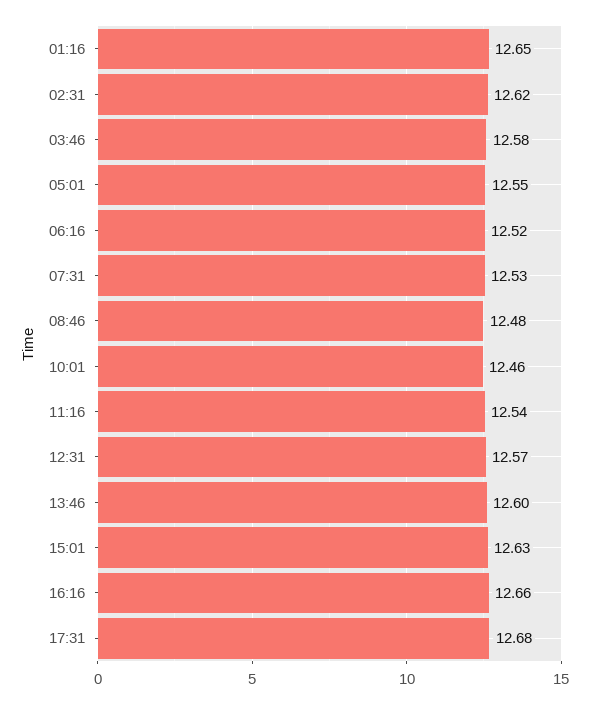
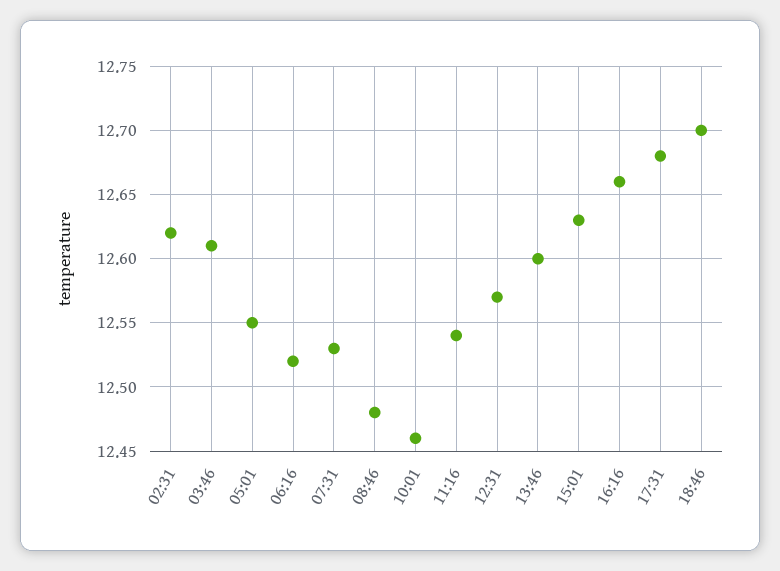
01:16: 12.65 -> none
03:46: 12.58 -> 12.61
18:46: none -> 12.7

